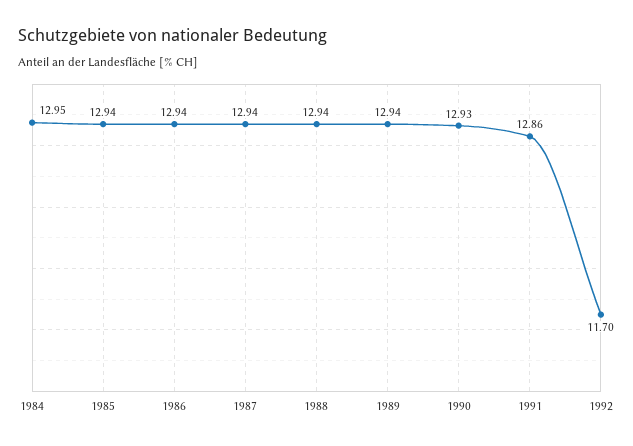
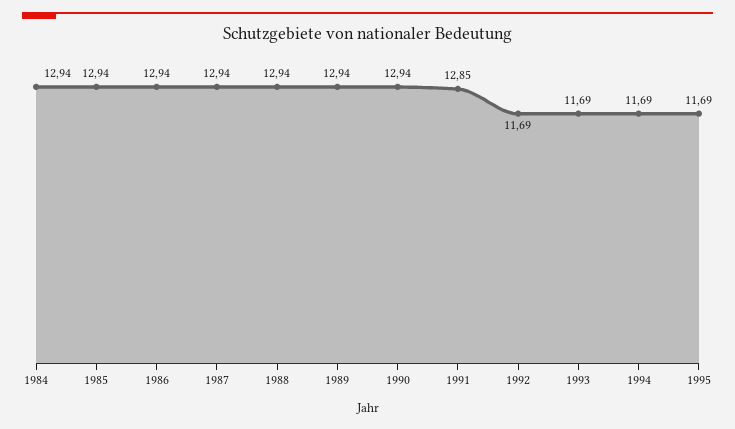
1984: 12.95 -> 12.94
1990: 12.93 -> 12.94
1991: 12.86 -> 12.85
1992: 11.7 -> 11.69
1993: none -> 11.69
1994: none -> 11.69
1995: none -> 11.69

